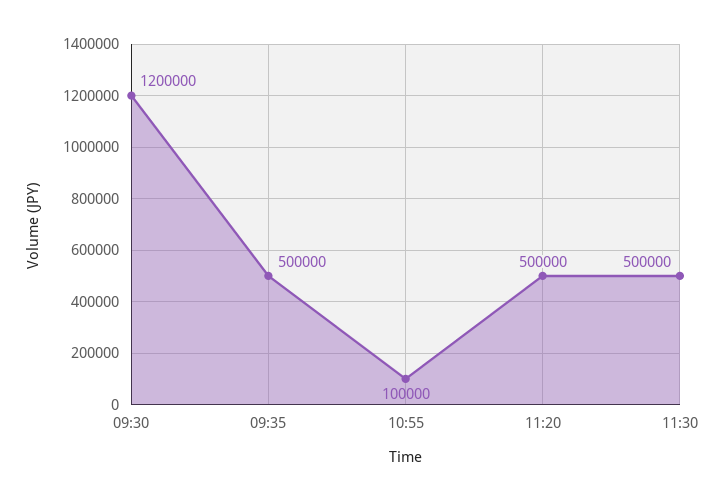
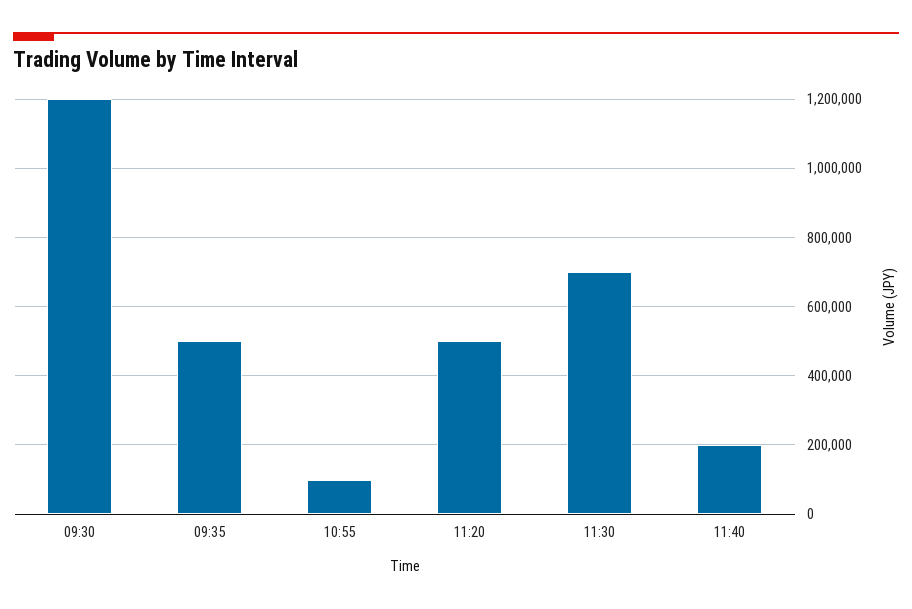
11:30: 500000 -> 700000
11:40: none -> 200000

